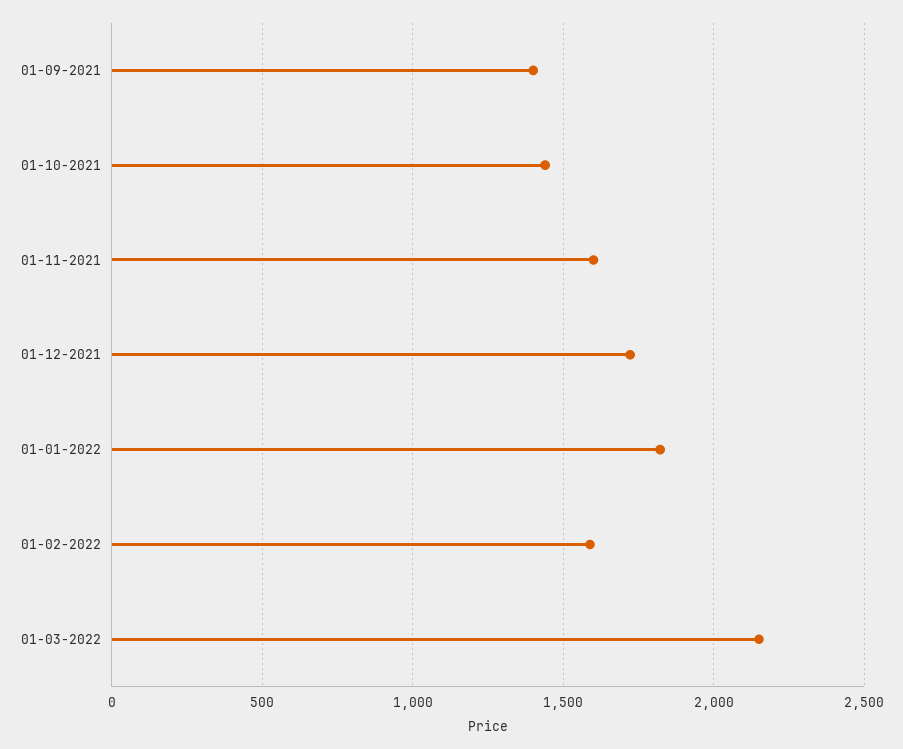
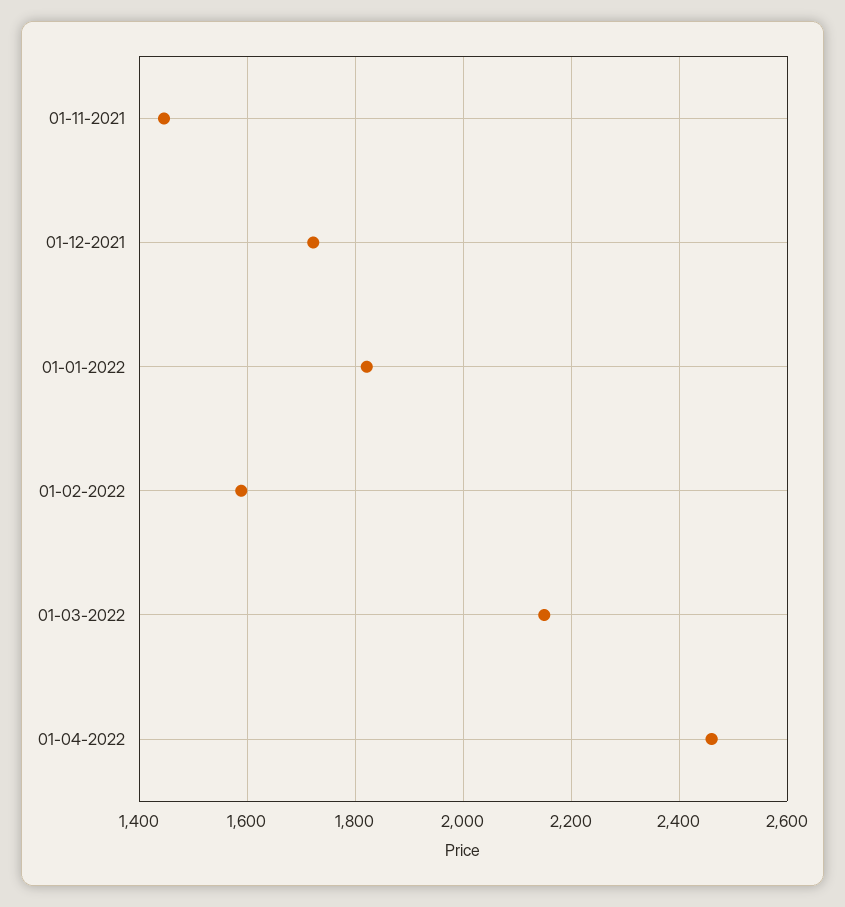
01-09-2021: 1400 -> none
01-10-2021: 1450 -> none
01-11-2021: 1600 -> 1440
01-04-2022: none -> 2460

